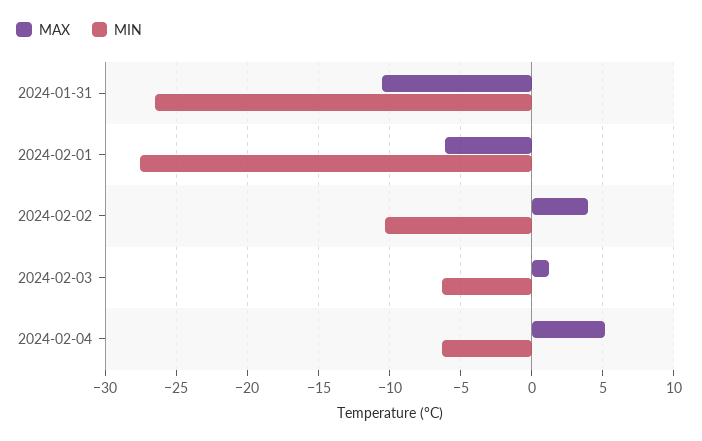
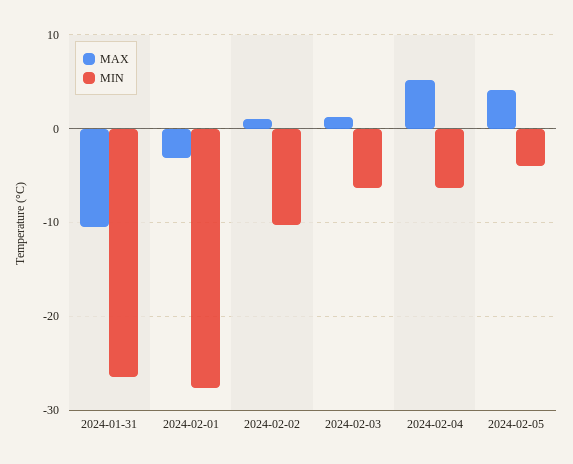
MAX, 2024-02-01: -6 -> -3
MAX, 2024-02-02: 4 -> 1
MAX, 2024-02-05: none -> 4
MIN, 2024-02-05: none -> -4

